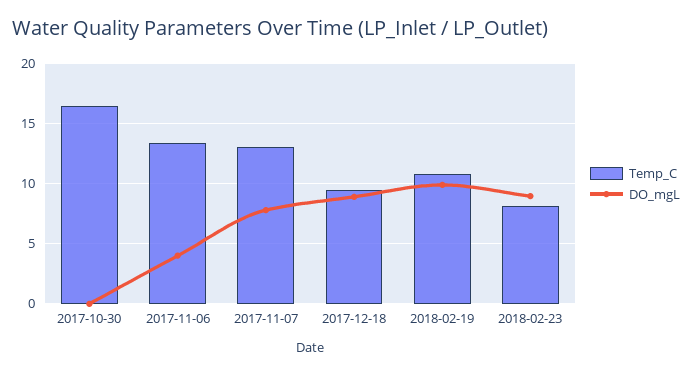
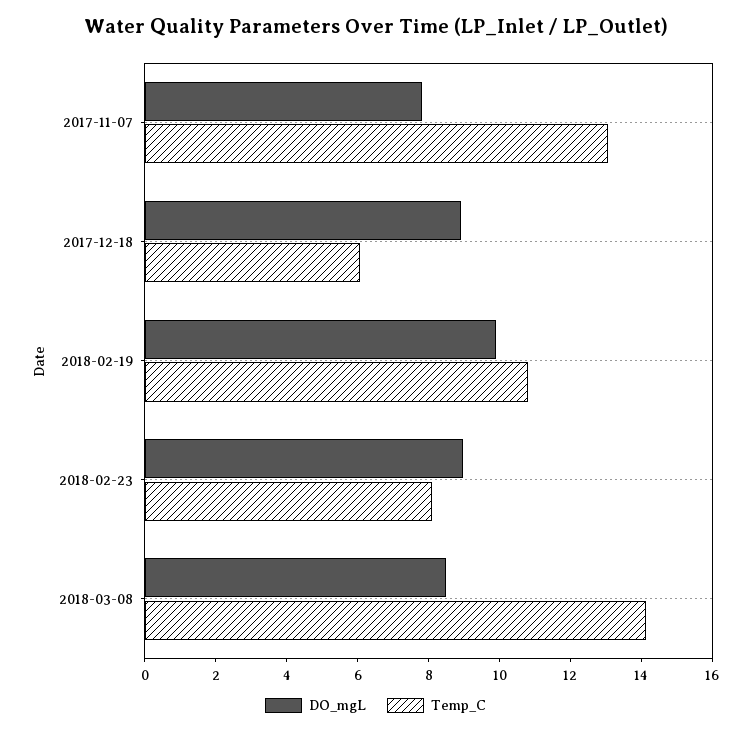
Temp_C, 2017-10-30: 16.5 -> none
DO_mgL, 2017-10-30: 0 -> none
Temp_C, 2017-11-06: 13.5 -> none
DO_mgL, 2017-11-06: 4 -> none
Temp_C, 2017-12-18: 9.5 -> 6
DO_mgL, 2018-03-08: none -> 8.5
Temp_C, 2018-03-08: none -> 14

